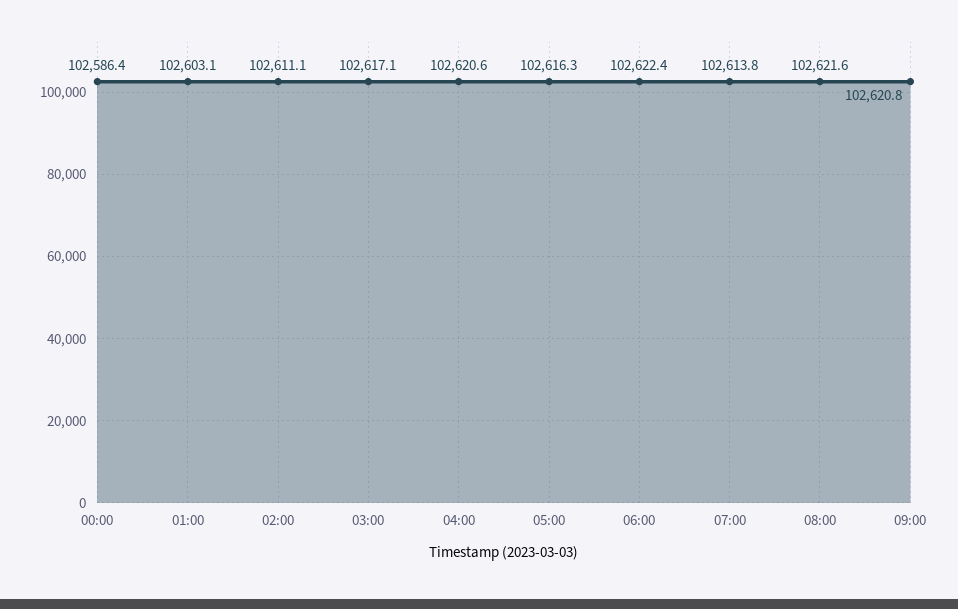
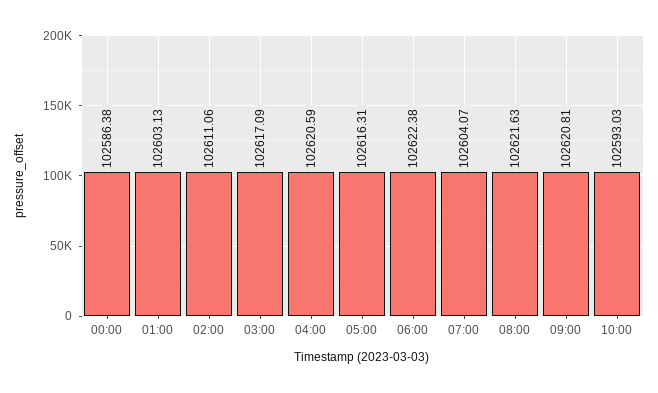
07:00: 102613.8 -> 102604.07
10:00: none -> 102593.03

